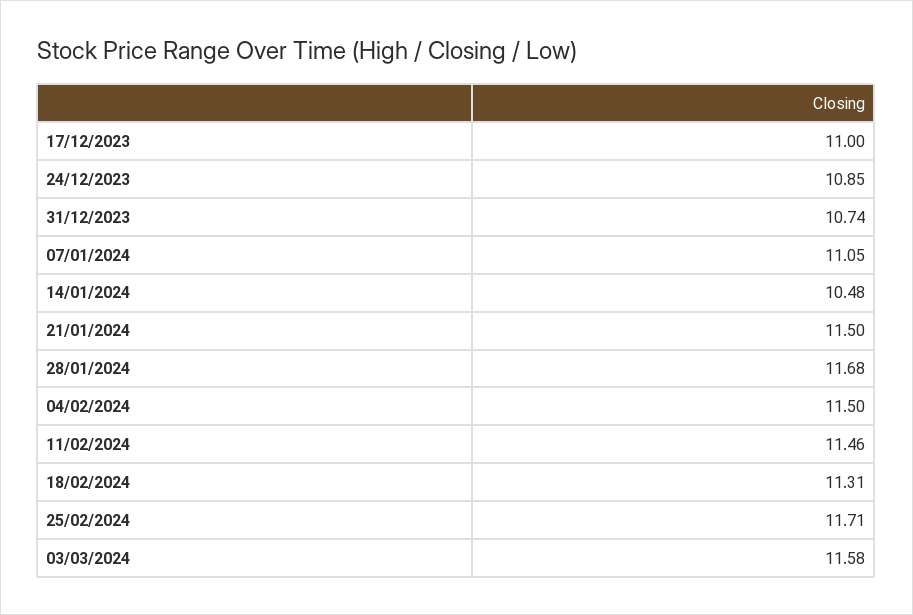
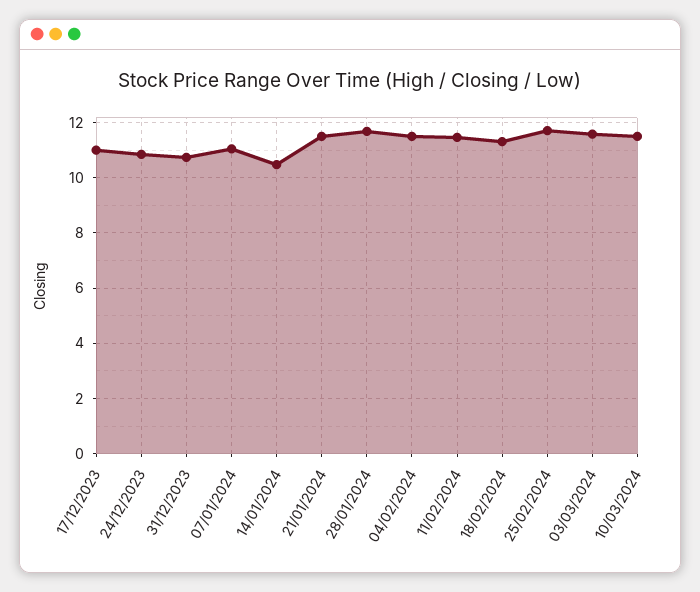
10/03/2024: none -> 11.5

